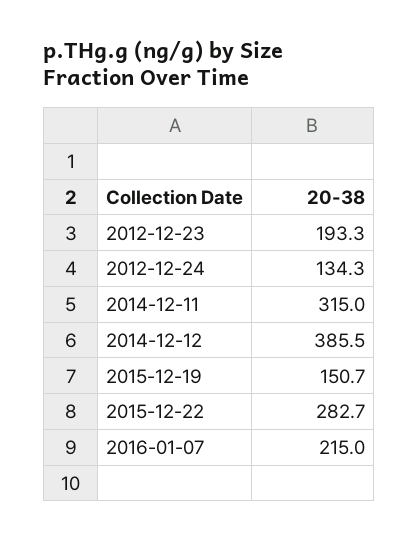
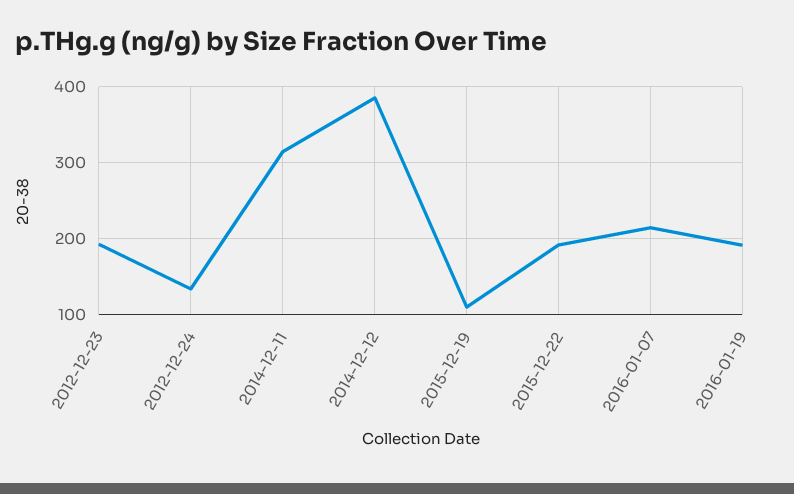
2015-12-19: 150.7 -> 110
2015-12-22: 282.7 -> 190
2016-01-19: none -> 190

